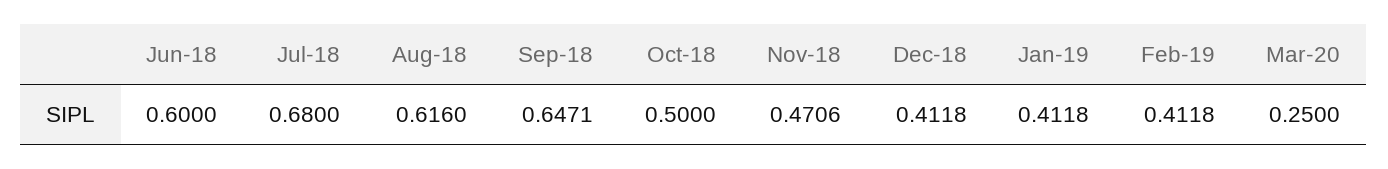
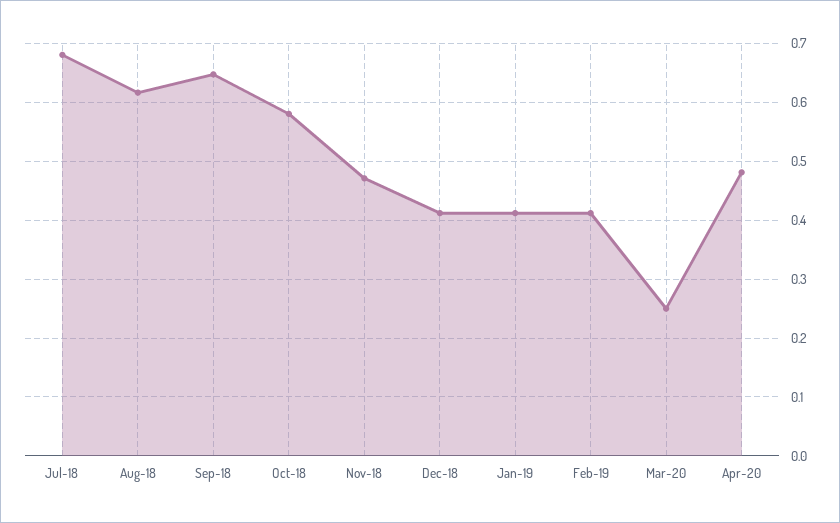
Jun-18: 0.6 -> none
Oct-18: 0.5 -> 0.58
Apr-20: none -> 0.48

